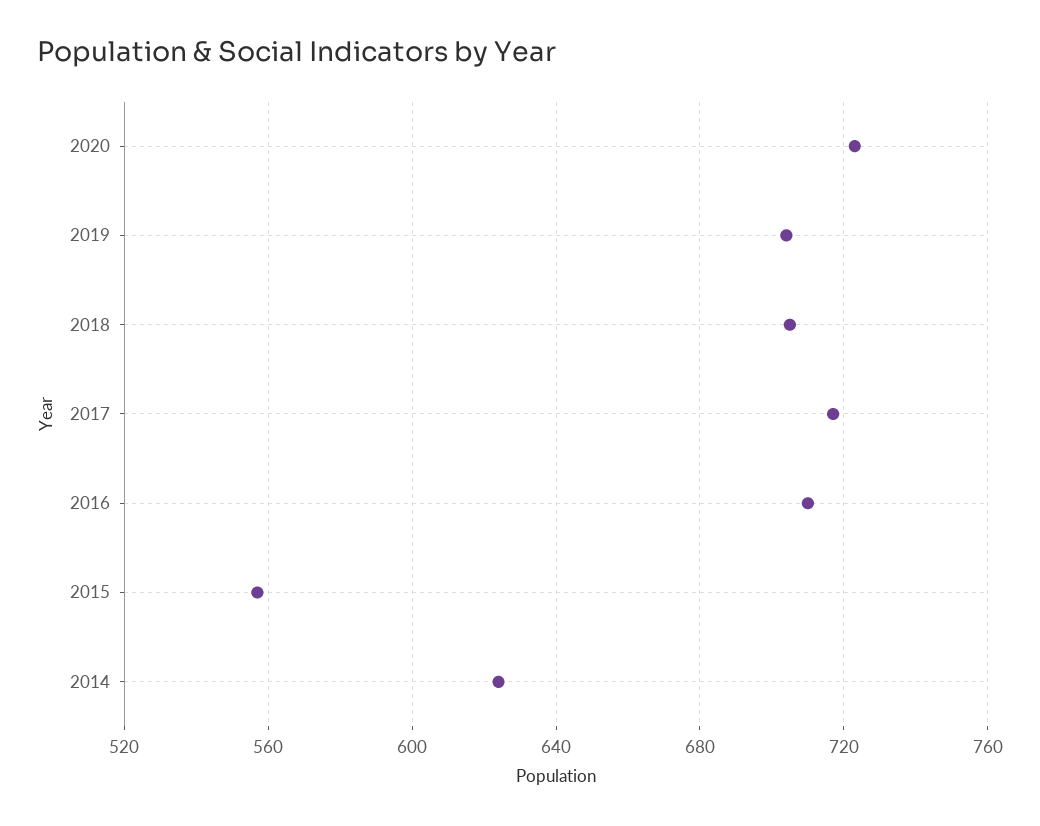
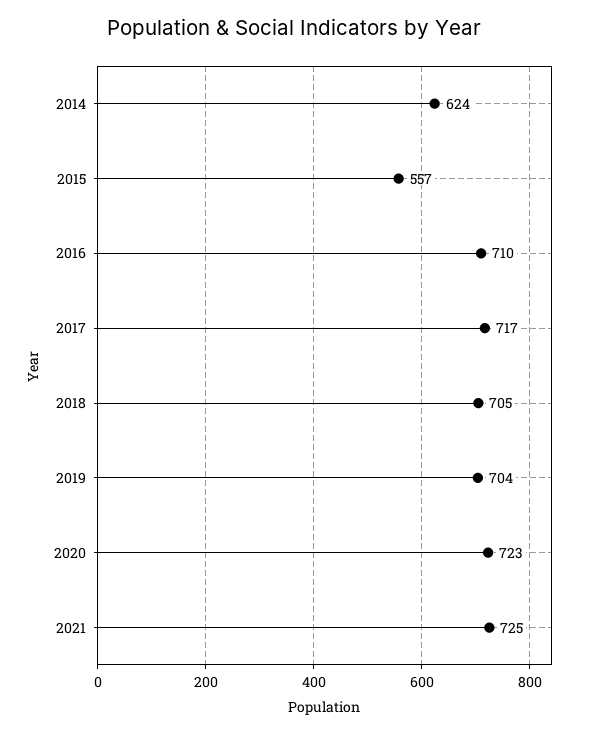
2021: none -> 725

